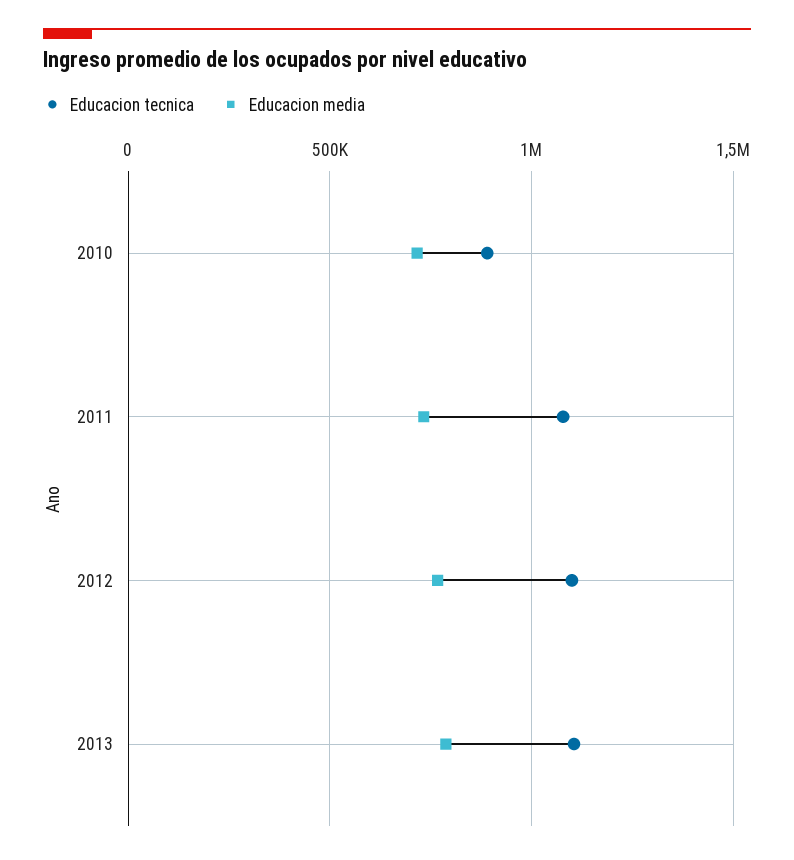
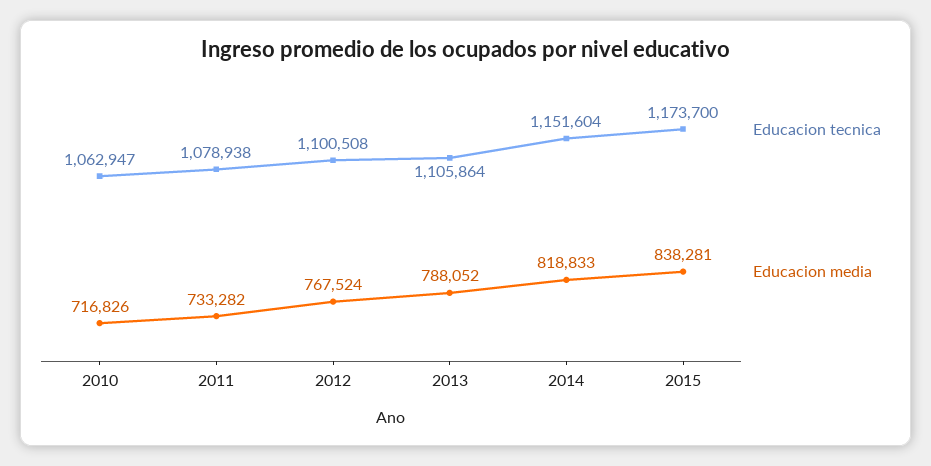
Educacion tecnica, 2010: 900000 -> 1062947
Educacion tecnica, 2014: none -> 1151604
Educacion media, 2014: none -> 818833
Educacion tecnica, 2015: none -> 1173700
Educacion media, 2015: none -> 838281

